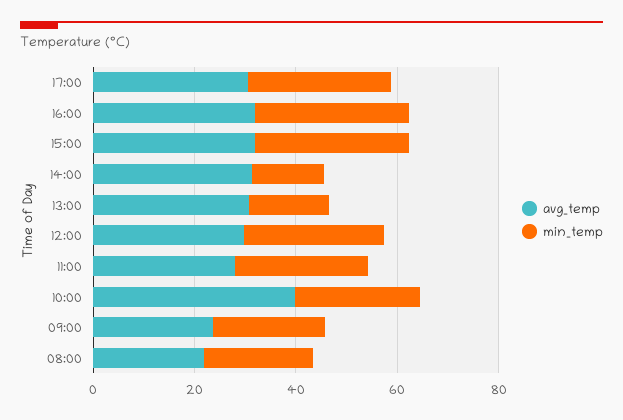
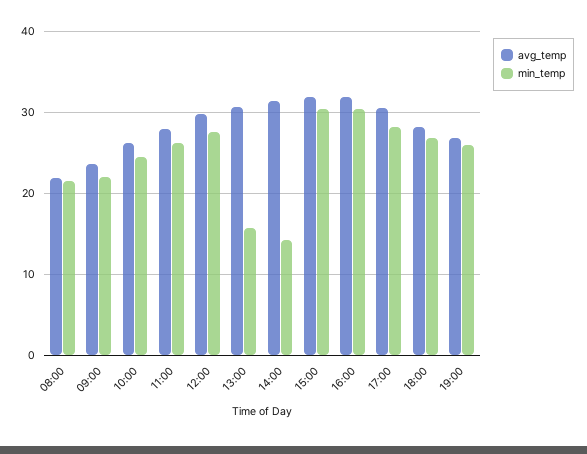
avg_temp, 10:00: 40 -> 26
avg_temp, 18:00: none -> 28
min_temp, 18:00: none -> 27
avg_temp, 19:00: none -> 27
min_temp, 19:00: none -> 26

